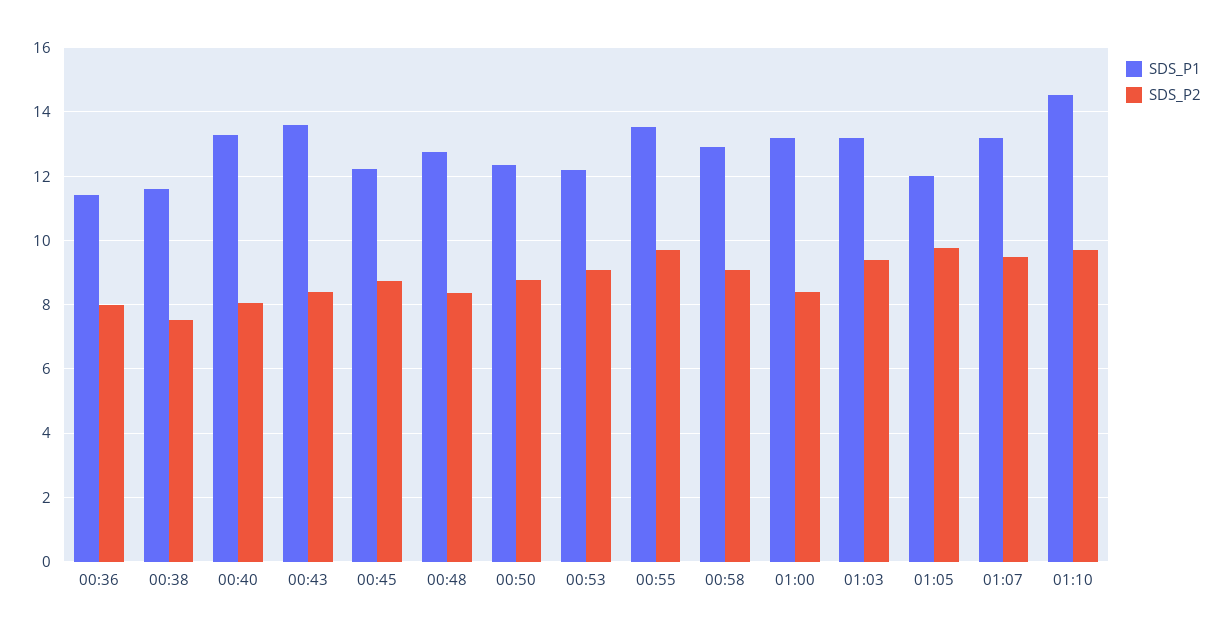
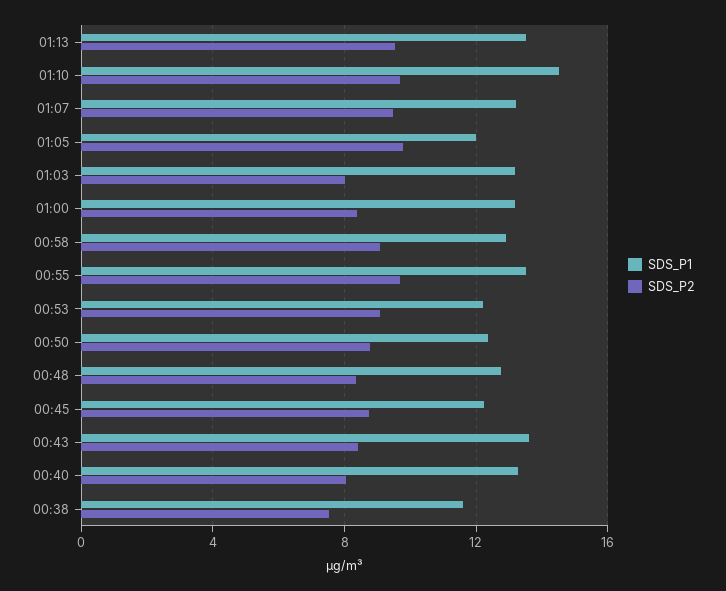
SDS_P1, 00:36: 11.4 -> none
SDS_P2, 00:36: 8 -> none
SDS_P2, 01:03: 9.4 -> 8
SDS_P1, 01:13: none -> 13.5
SDS_P2, 01:13: none -> 9.5

